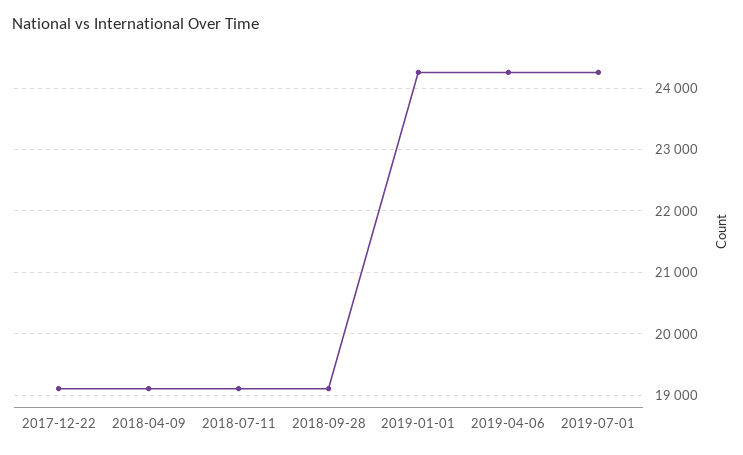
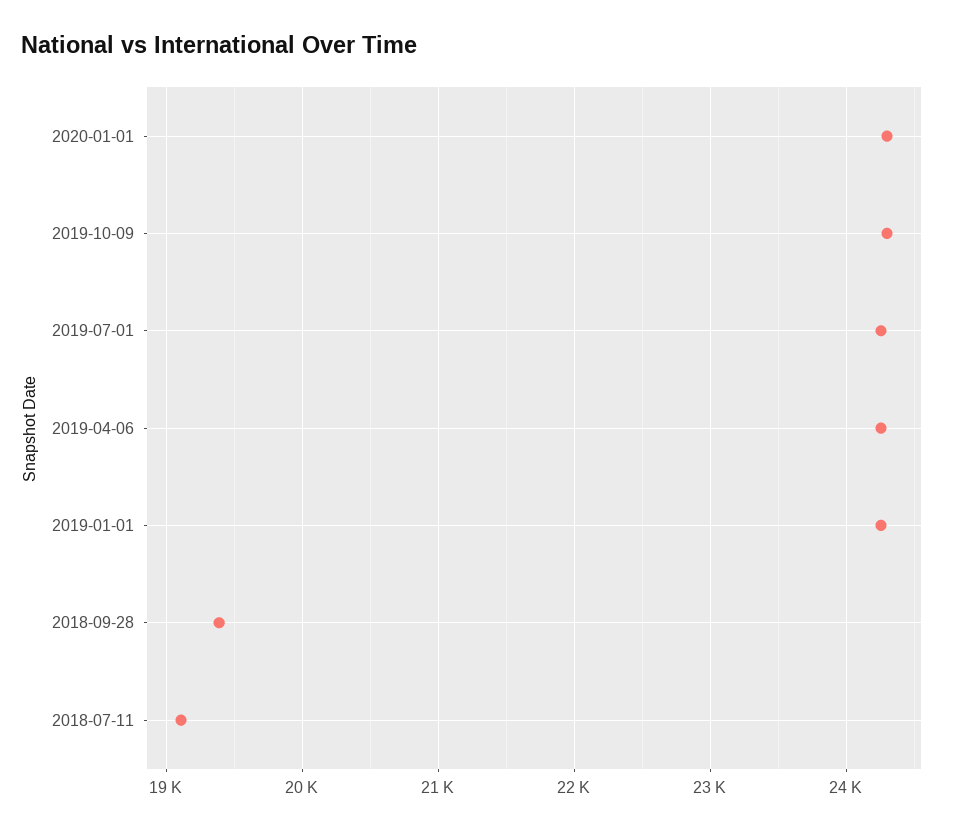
2017-12-22: 19100 -> none
2018-04-09: 19100 -> none
2018-09-28: 19100 -> 19400
2020-01-01: none -> 24300
2019-10-09: none -> 24300

